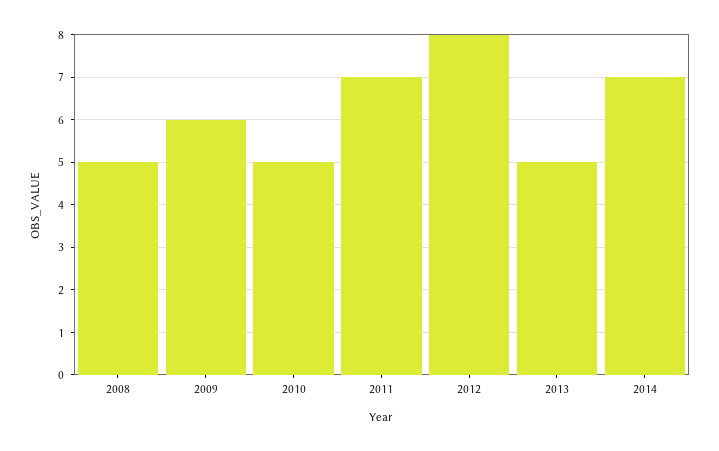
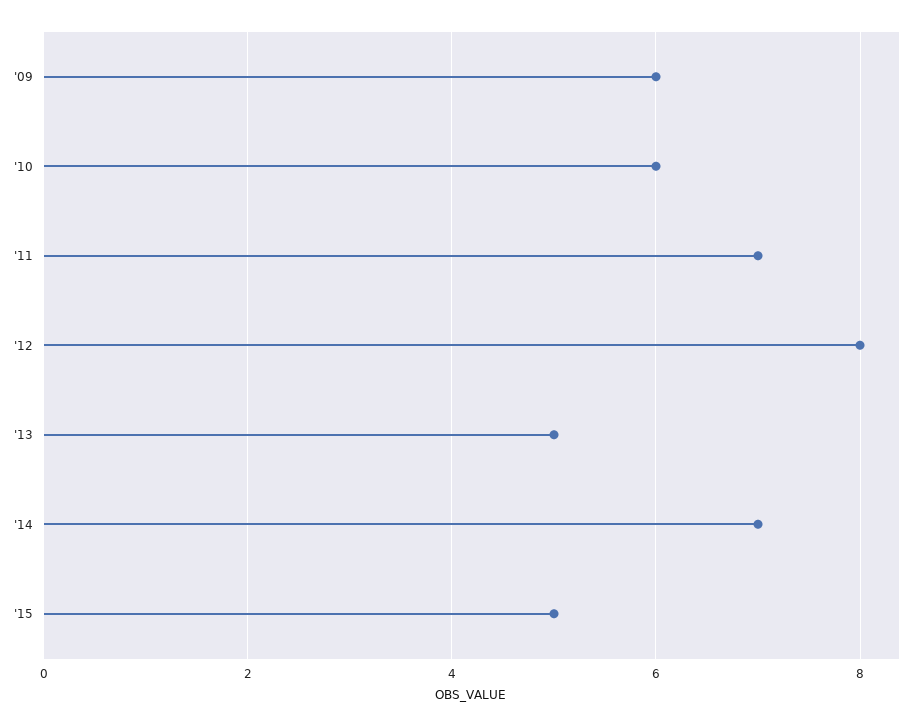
2008: 5 -> none
2010: 5 -> 6
'15: none -> 5

